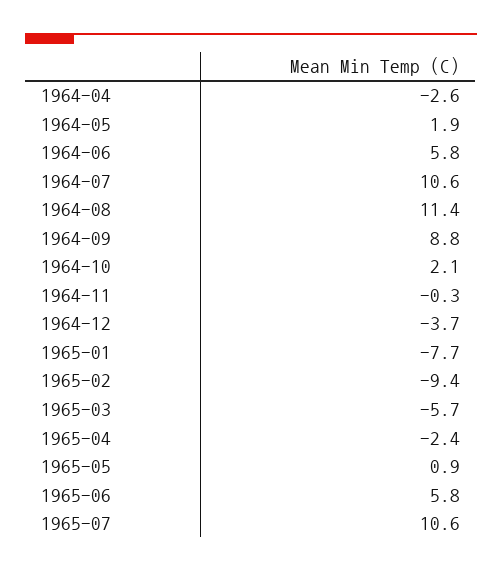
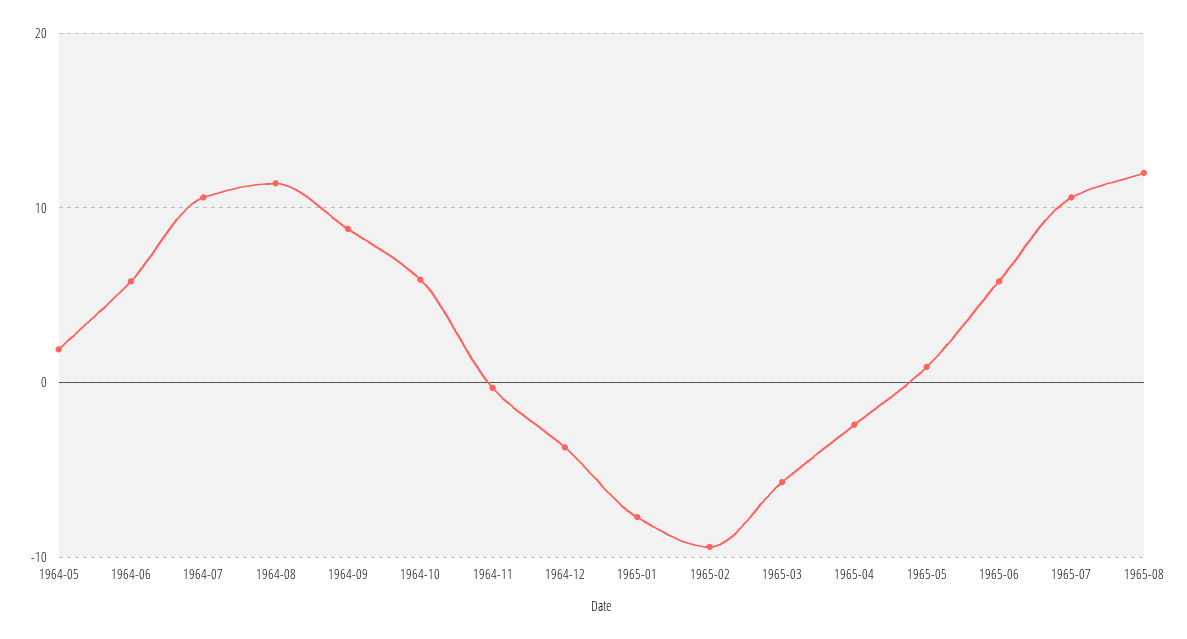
1964-04: -2.6 -> none
1964-10: 2.1 -> 6
1965-08: none -> 12

